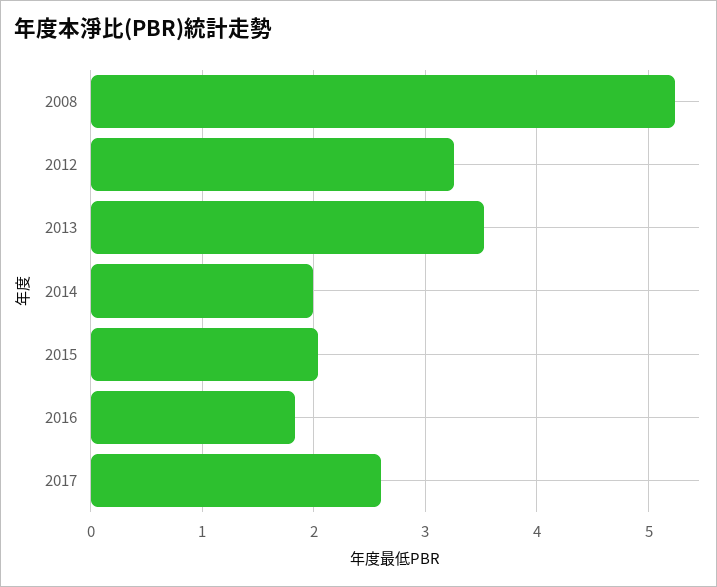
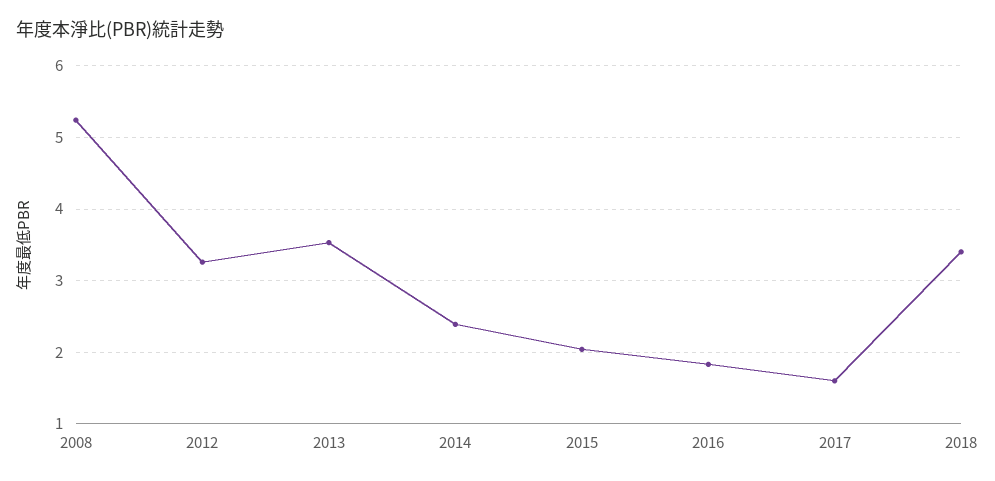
2014: 2 -> 2.4
2017: 2.6 -> 1.6
2018: none -> 3.4

